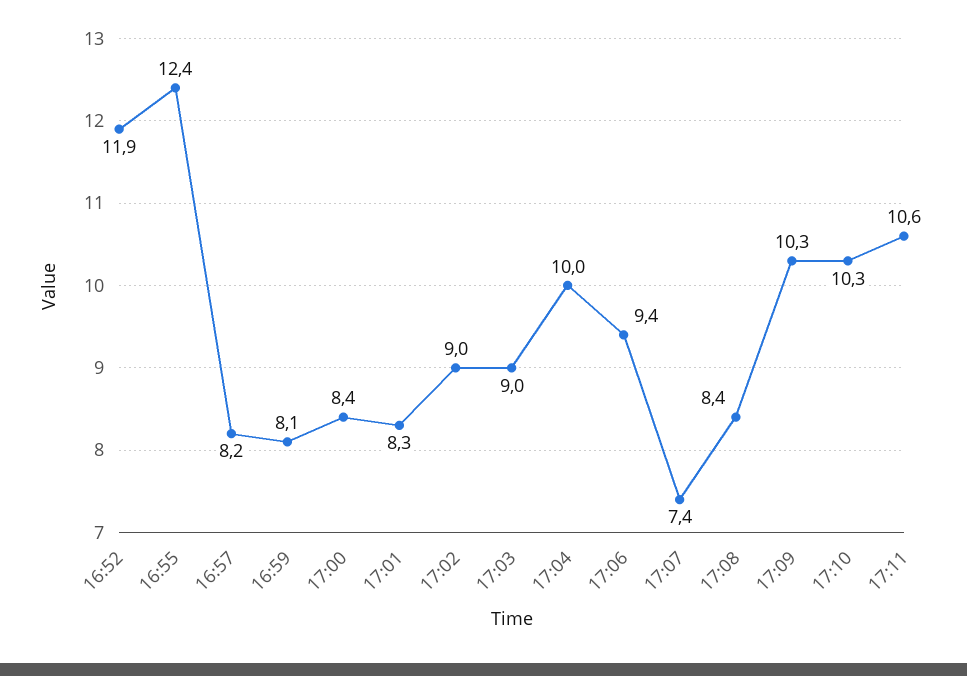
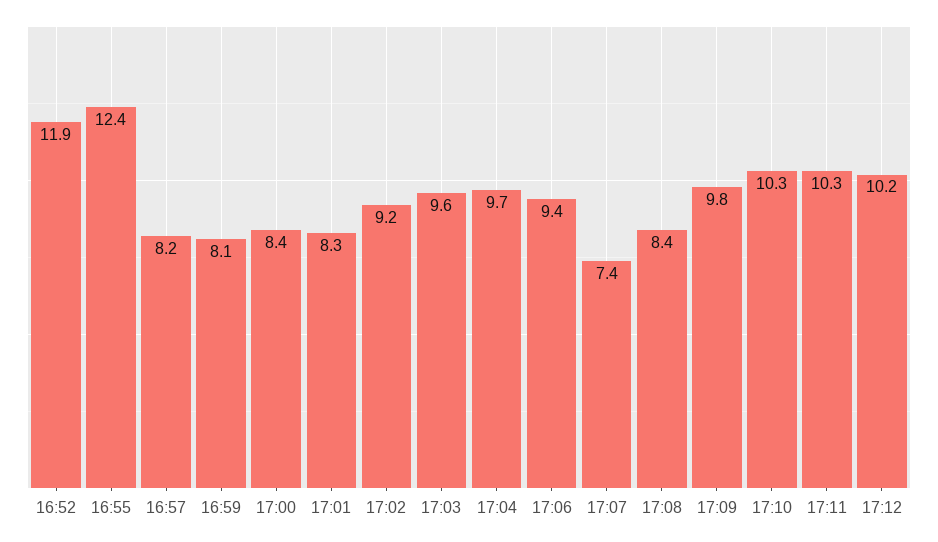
17:02: 9 -> 9.2
17:03: 9 -> 9.6
17:04: 10 -> 9.7
17:09: 10.3 -> 9.8
17:11: 10.6 -> 10.3
17:12: none -> 10.2

